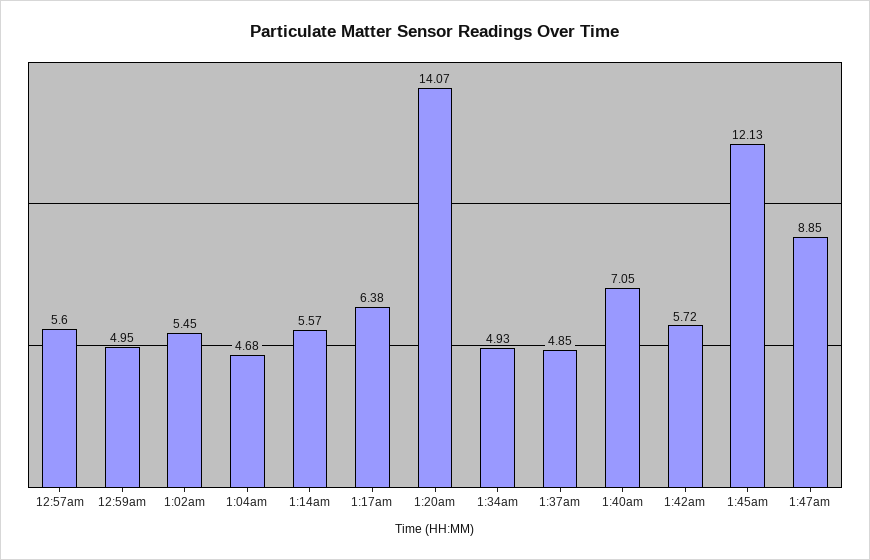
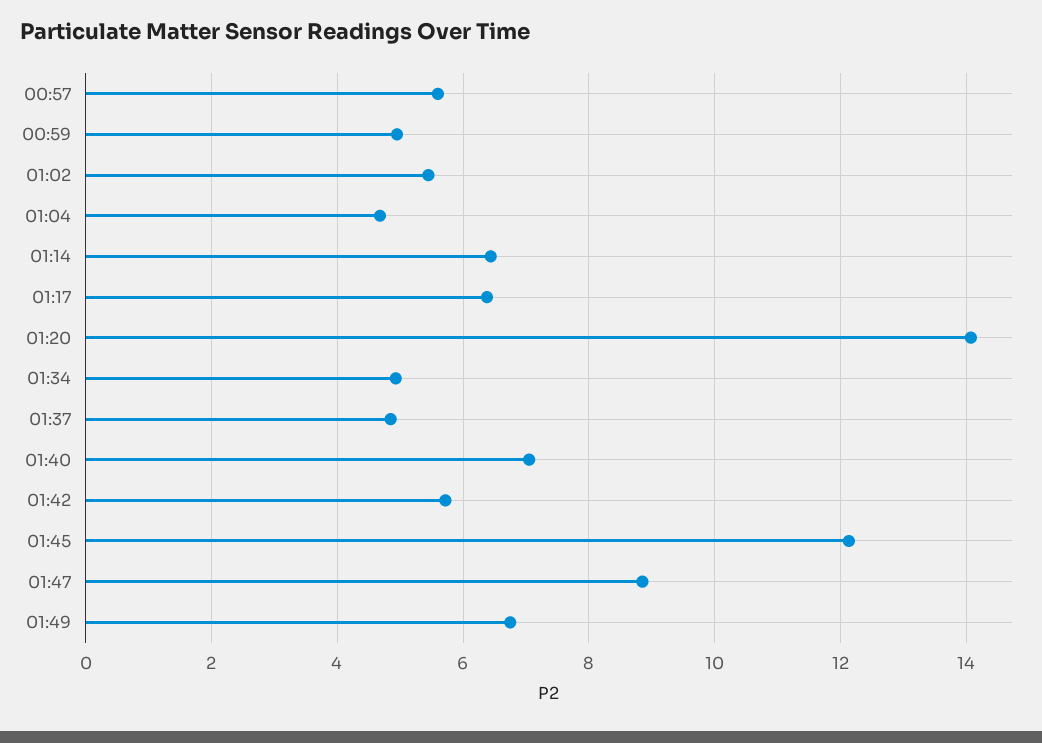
1:14am: 5.57 -> 6.4
01:49: none -> 6.8

